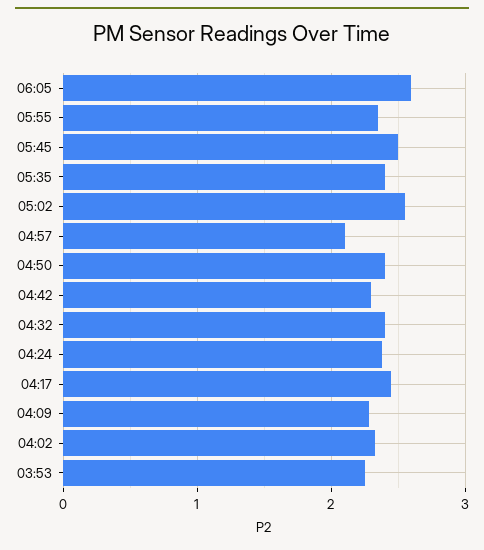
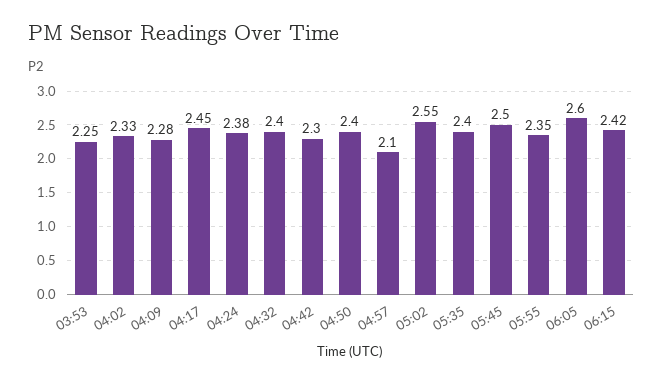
06:15: none -> 2.42

